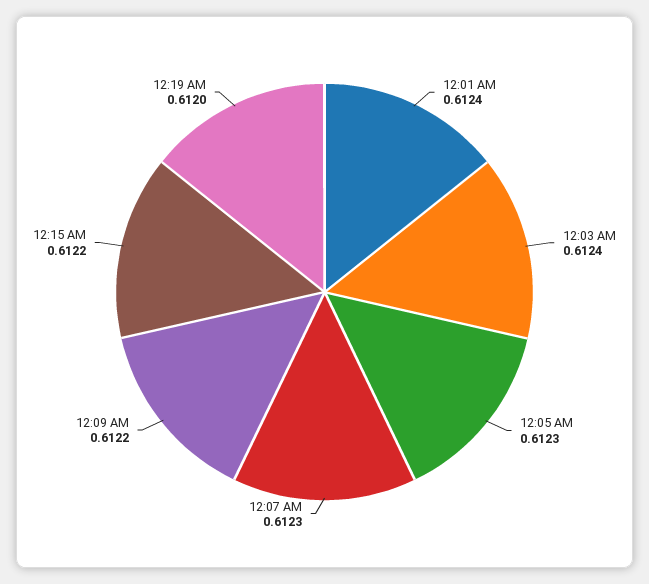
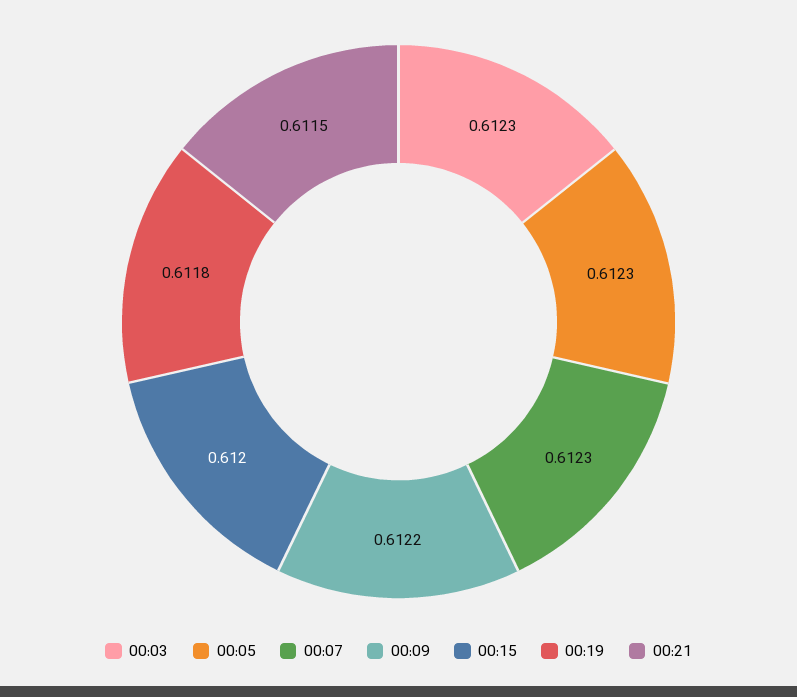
12:01 AM: 0.6124 -> none
12:03 AM: 0.6124 -> 0.6123
12:15 AM: 0.6122 -> 0.612
12:19 AM: 0.612 -> 0.6118
00:21: none -> 0.6115

